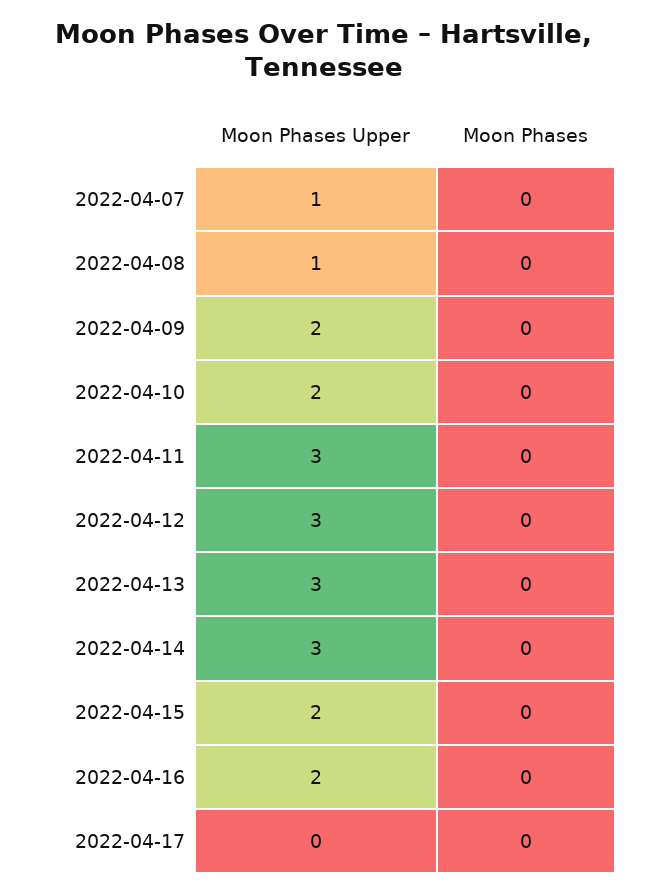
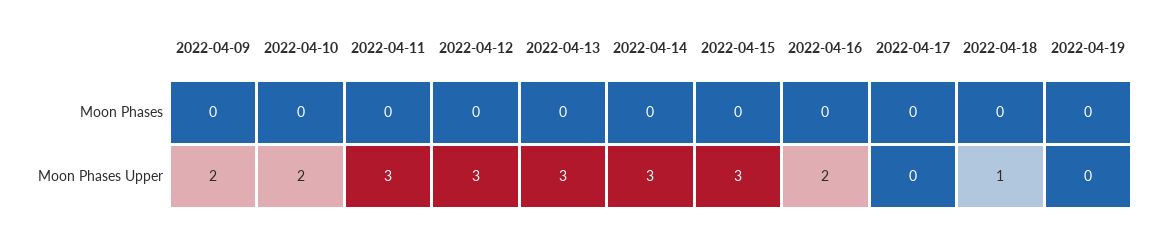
Moon Phases Upper, 2022-04-07: 1 -> none
Moon Phases, 2022-04-07: 0 -> none
Moon Phases Upper, 2022-04-08: 1 -> none
Moon Phases, 2022-04-08: 0 -> none
Moon Phases Upper, 2022-04-15: 2 -> 3
Moon Phases, 2022-04-18: none -> 0
Moon Phases, 2022-04-19: none -> 0
Moon Phases Upper, 2022-04-18: none -> 1
Moon Phases Upper, 2022-04-19: none -> 0

